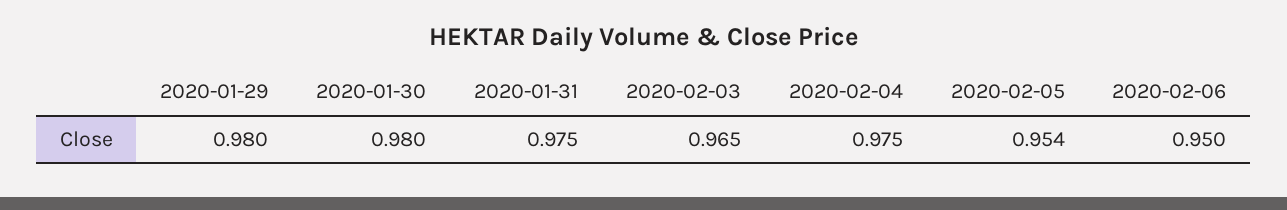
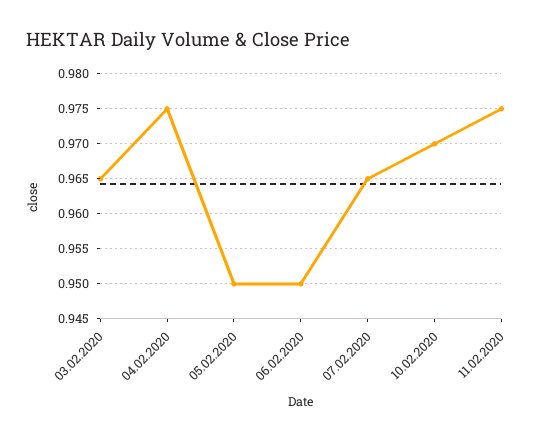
2020-01-29: 0.98 -> none
2020-01-30: 0.98 -> none
2020-01-31: 0.975 -> none
2020-02-05: 0.954 -> 0.95
07.02.2020: none -> 0.965
10.02.2020: none -> 0.97
11.02.2020: none -> 0.975

